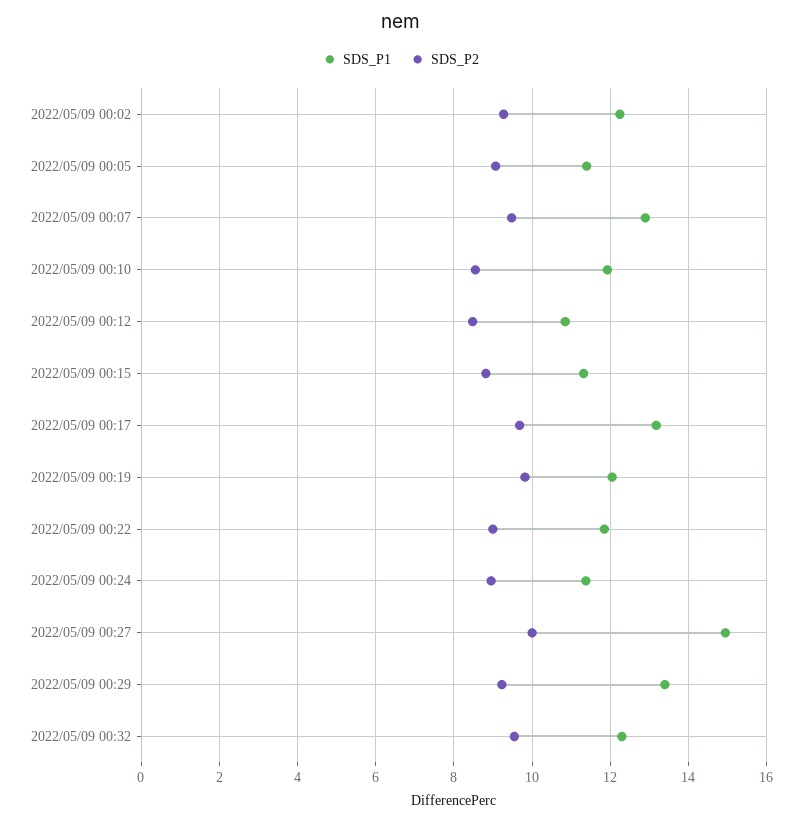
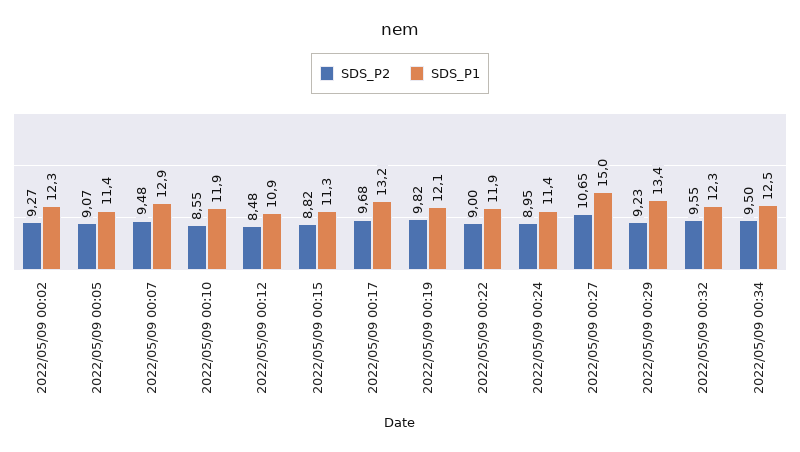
SDS_P2, 2022/05/09 00:27: 10 -> 10.65
SDS_P2, 2022/05/09 00:34: none -> 9.5
SDS_P1, 2022/05/09 00:34: none -> 12.5

